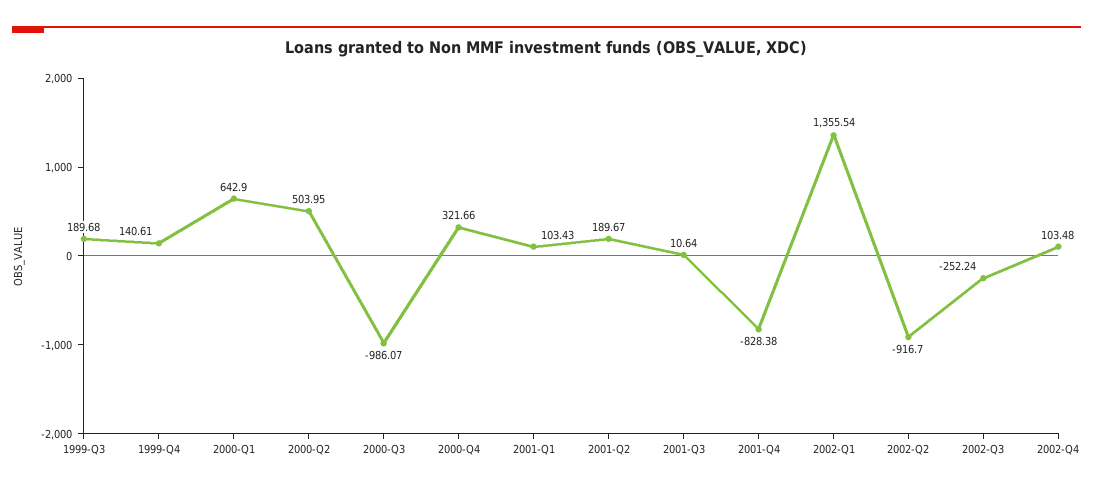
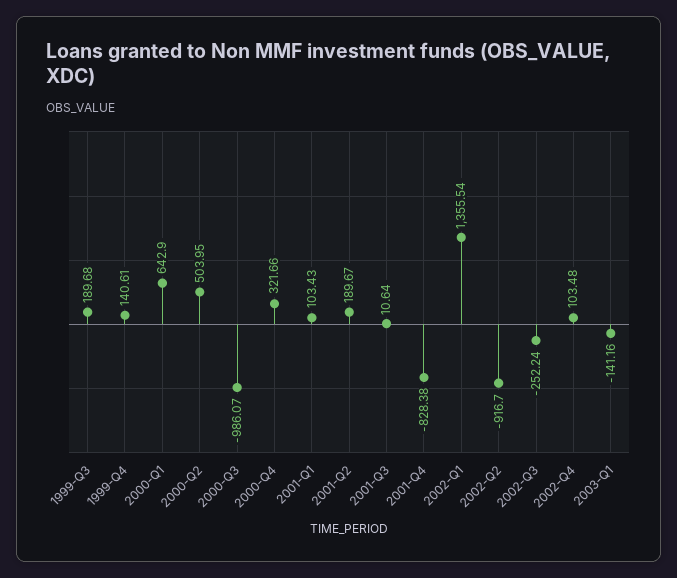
2003-Q1: none -> -141.16

